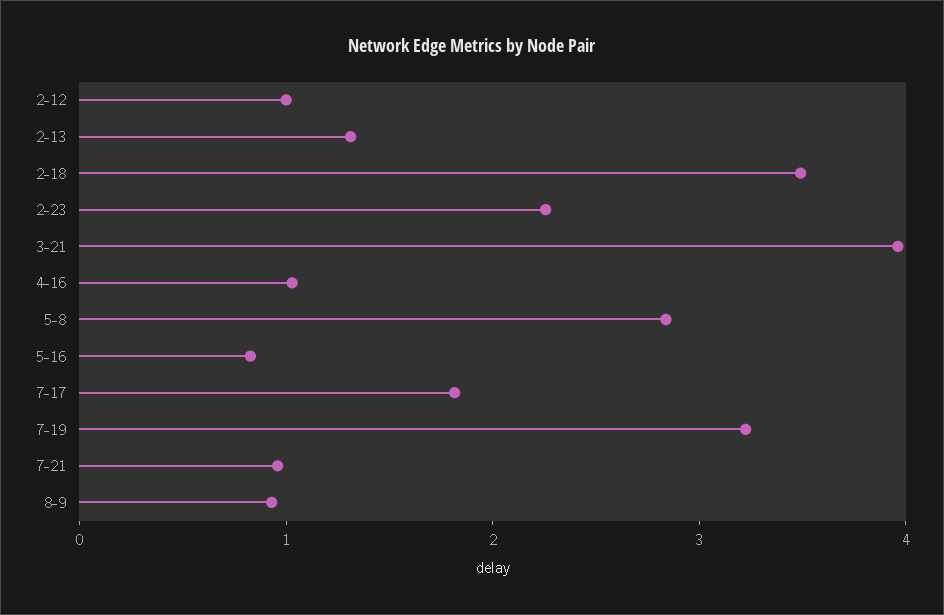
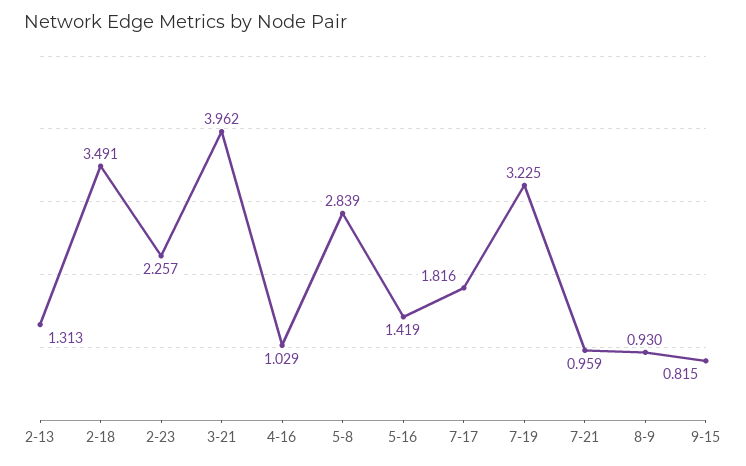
2-12: 1 -> none
5-16: 0.8 -> 1.419
9-15: none -> 0.815

